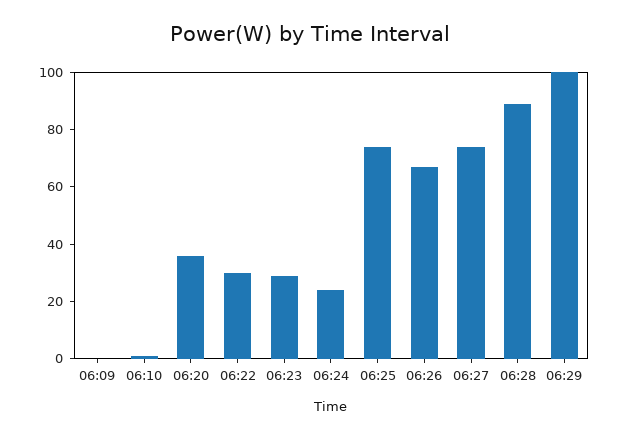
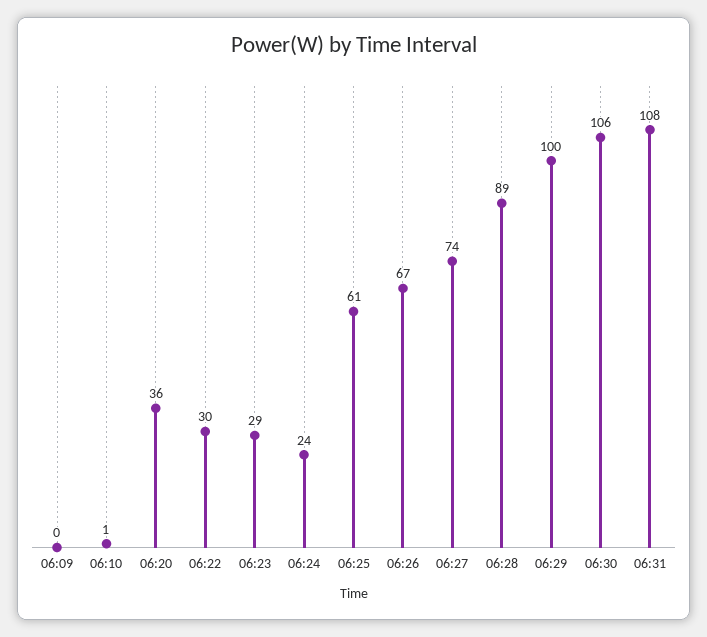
06:25: 75 -> 61
06:30: none -> 106
06:31: none -> 108

